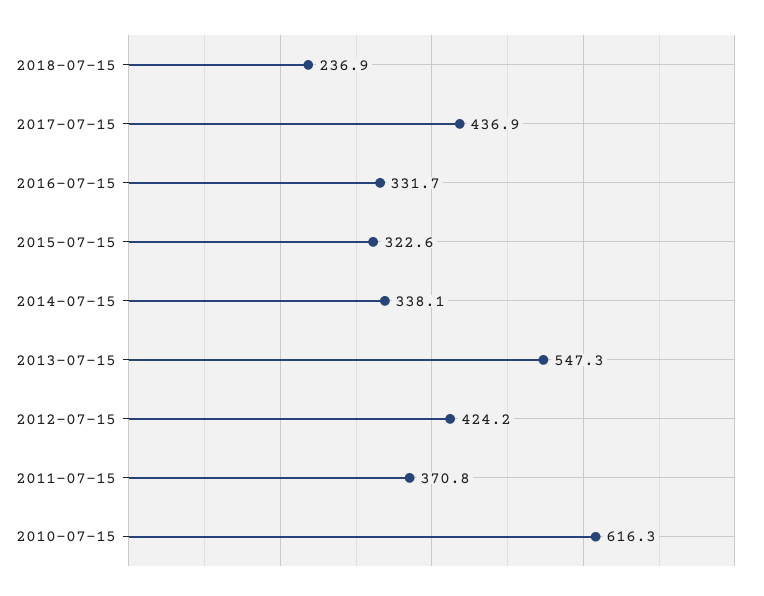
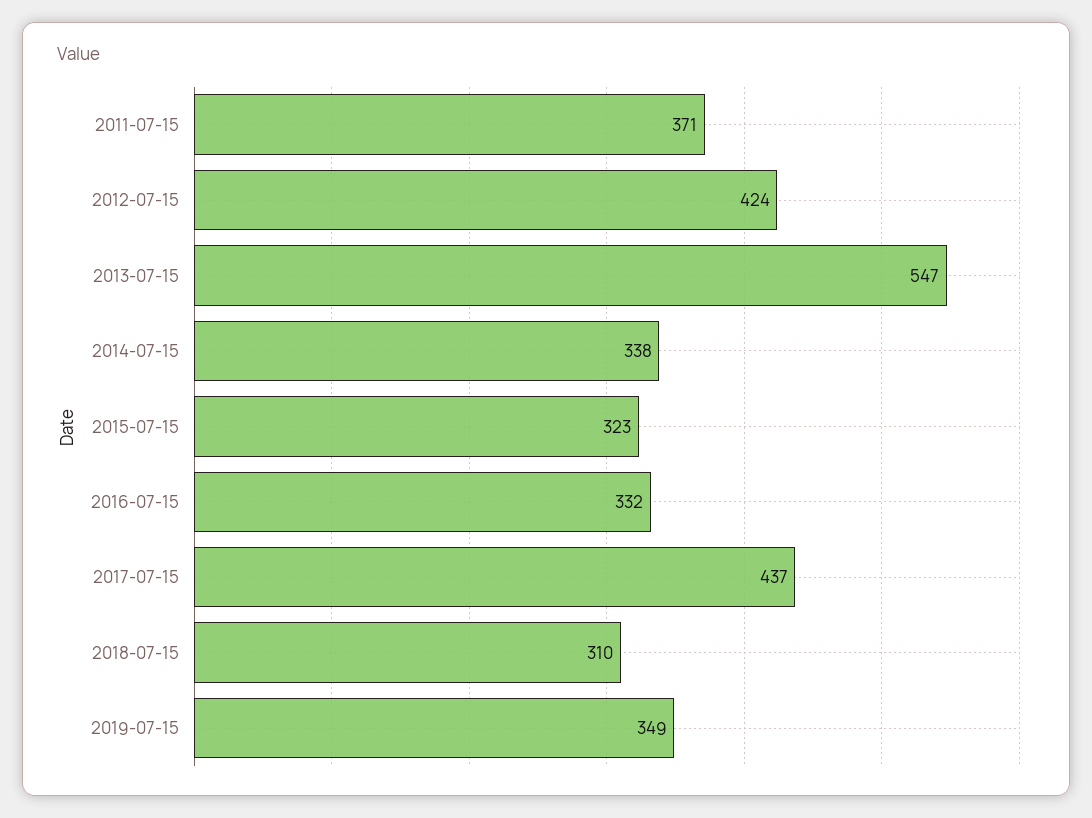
2018-07-15: 236.9 -> 310
2010-07-15: 616.3 -> none
2019-07-15: none -> 349

